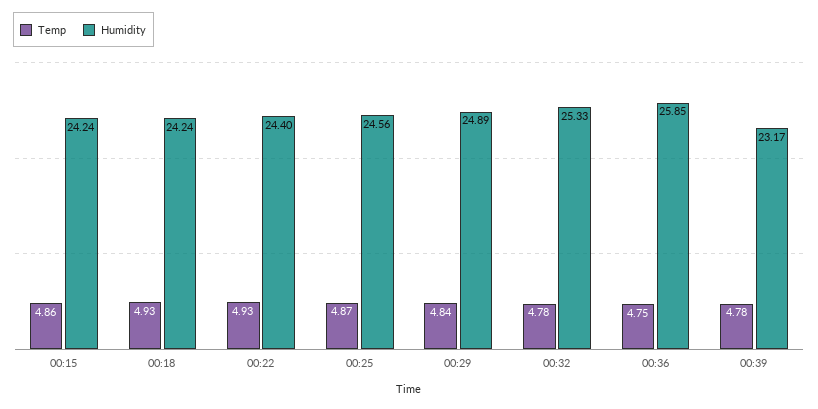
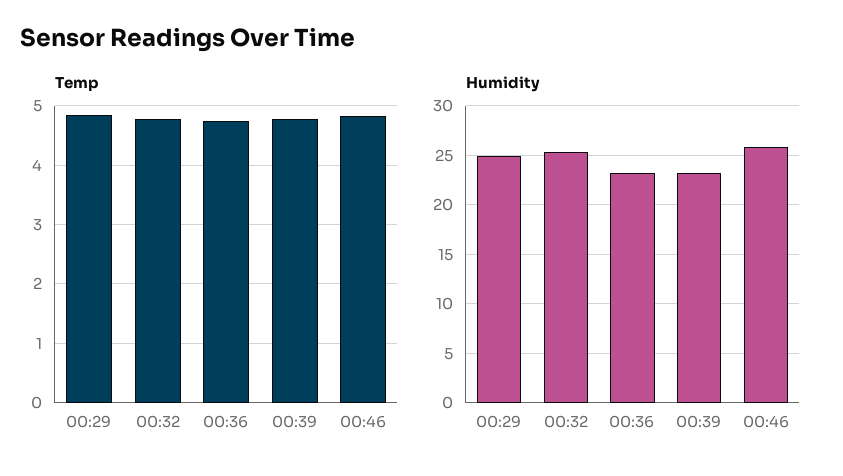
Temp, 00:15: 4.86 -> none
Humidity, 00:15: 24.24 -> none
Temp, 00:18: 4.93 -> none
Humidity, 00:18: 24.24 -> none
Temp, 00:22: 4.93 -> none
Humidity, 00:22: 24.4 -> none
Temp, 00:25: 4.87 -> none
Humidity, 00:25: 24.56 -> none
Humidity, 00:36: 25.85 -> 23
Temp, 00:46: none -> 4.8
Humidity, 00:46: none -> 26

